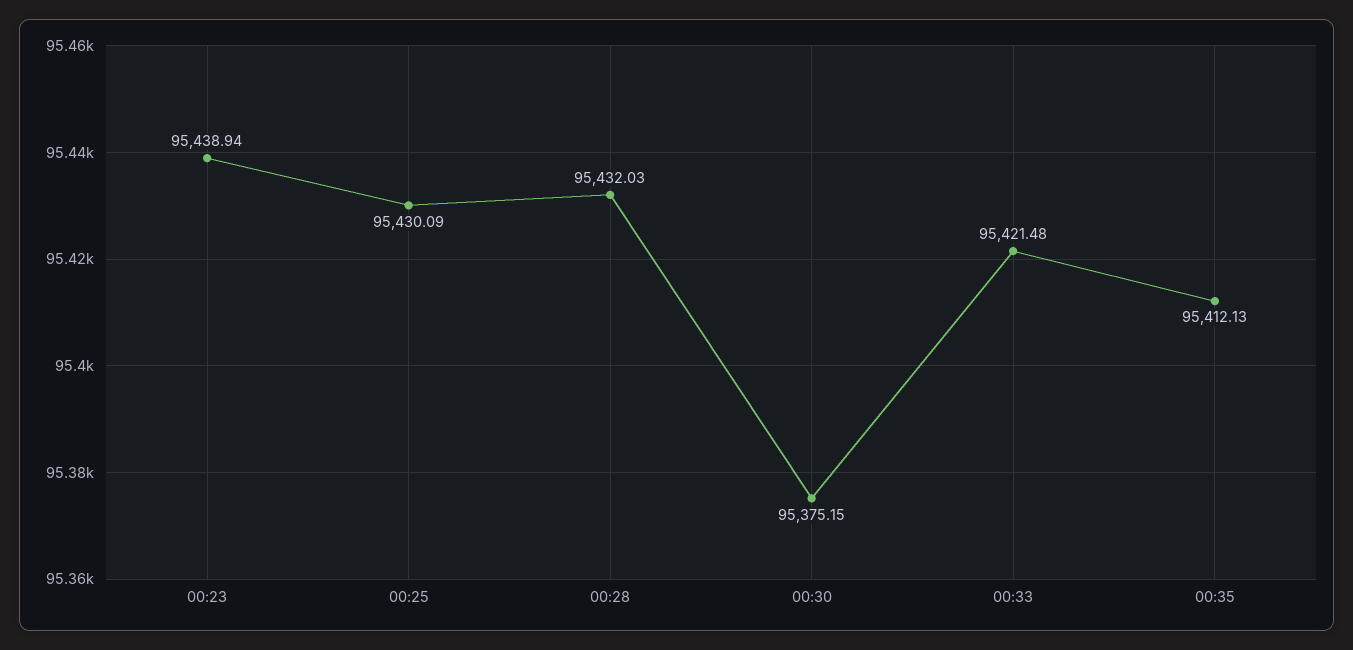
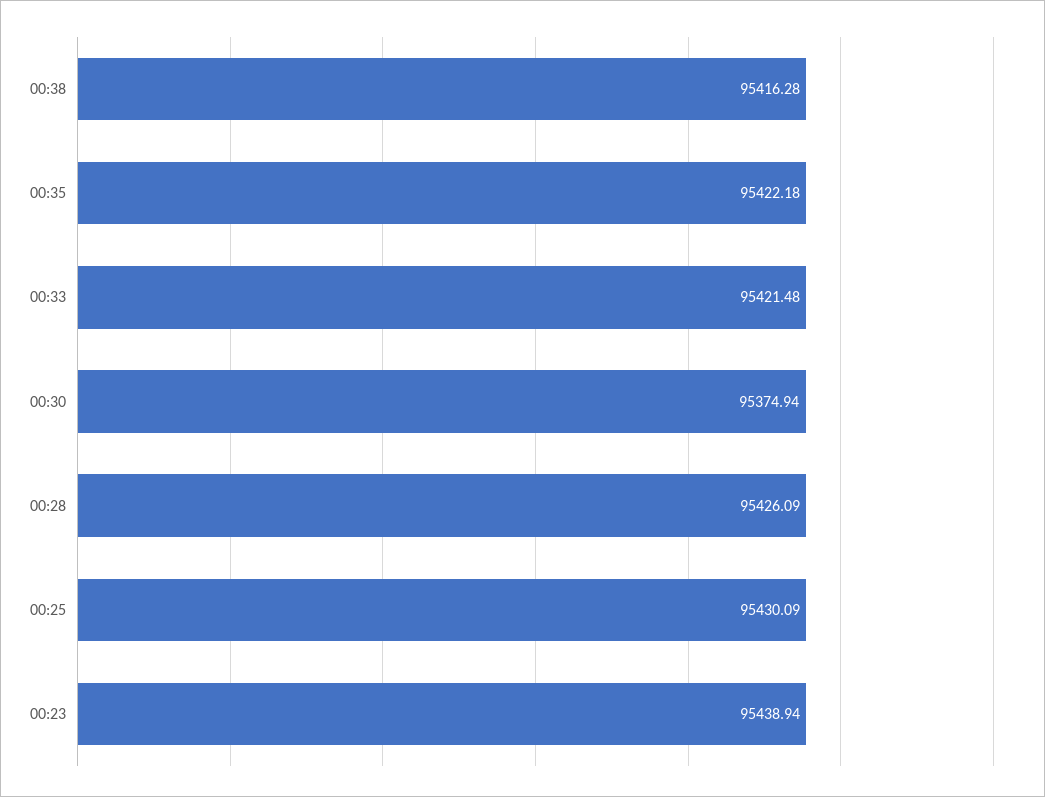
00:28: 95432.03 -> 95426.09
00:30: 95375.15 -> 95374.94
00:35: 95412.13 -> 95422.18
00:38: none -> 95416.28

